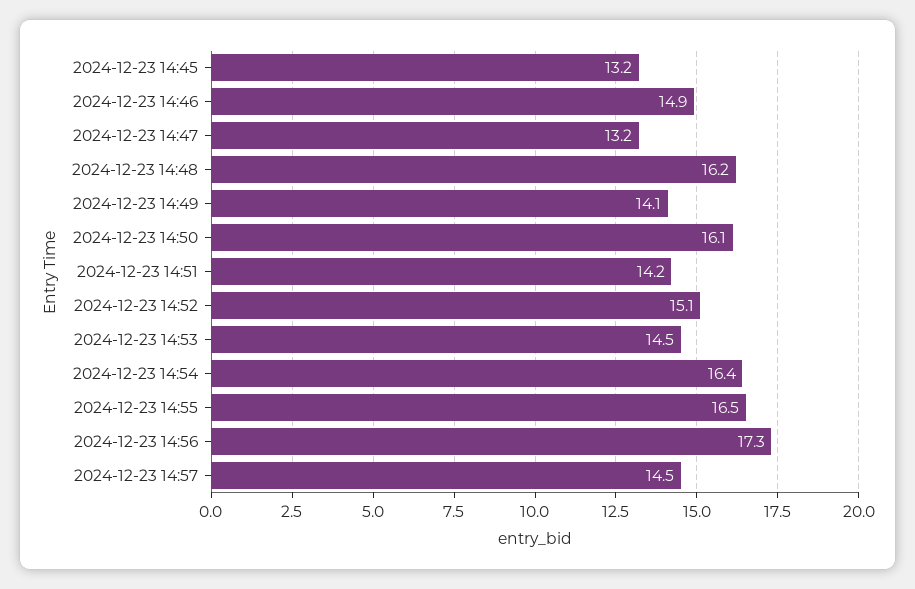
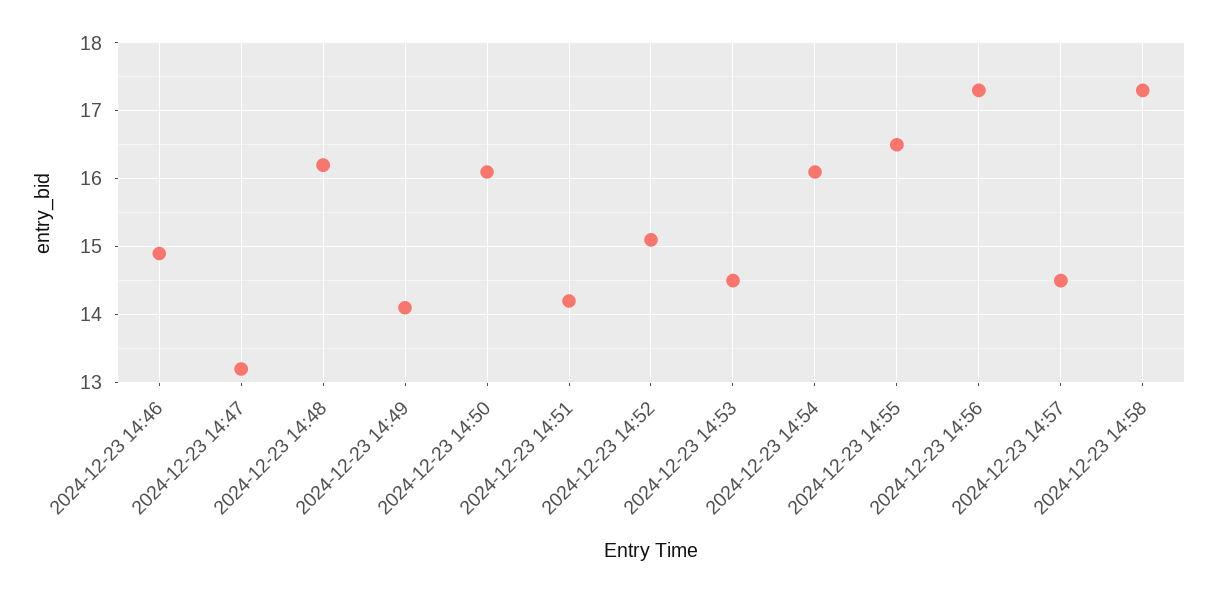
2024-12-23 14:45: 13.2 -> none
2024-12-23 14:54: 16.4 -> 16.1
2024-12-23 14:58: none -> 17.3

